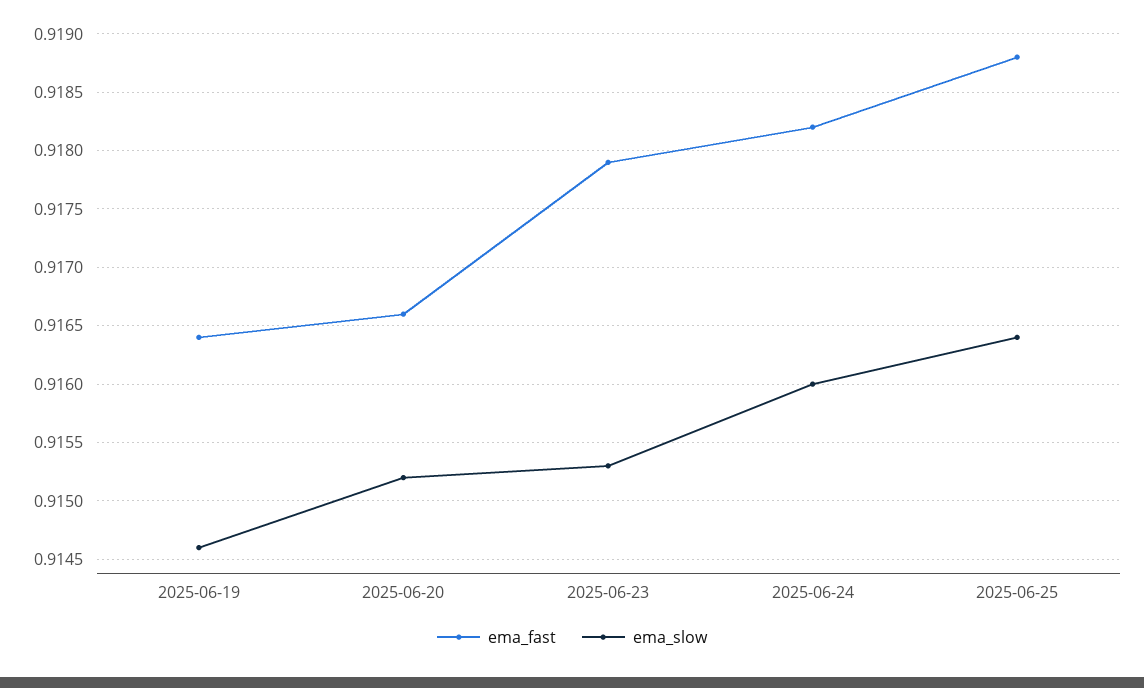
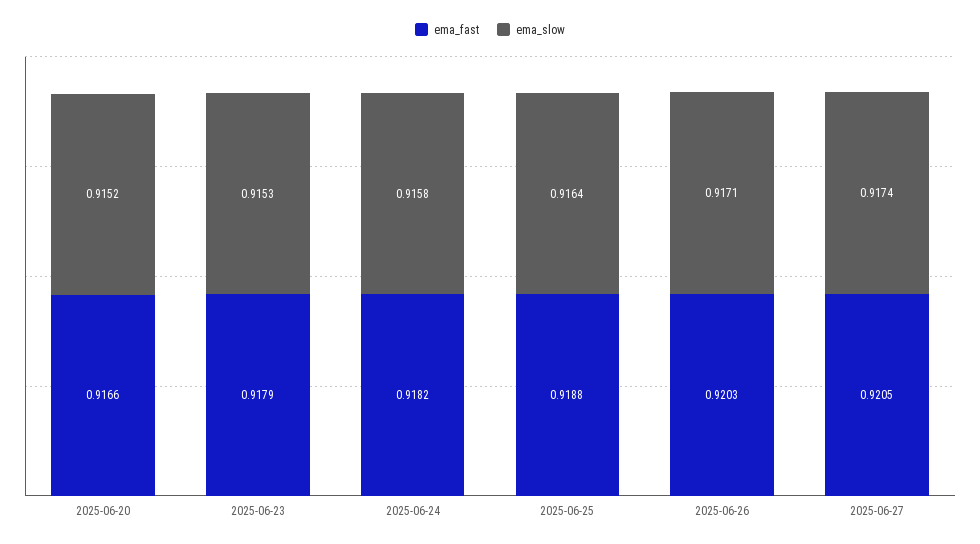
ema_fast, 2025-06-19: 0.9164 -> none
ema_slow, 2025-06-19: 0.9146 -> none
ema_slow, 2025-06-24: 0.916 -> 0.9158
ema_fast, 2025-06-26: none -> 0.9203
ema_slow, 2025-06-26: none -> 0.9171
ema_fast, 2025-06-27: none -> 0.9205
ema_slow, 2025-06-27: none -> 0.9174

